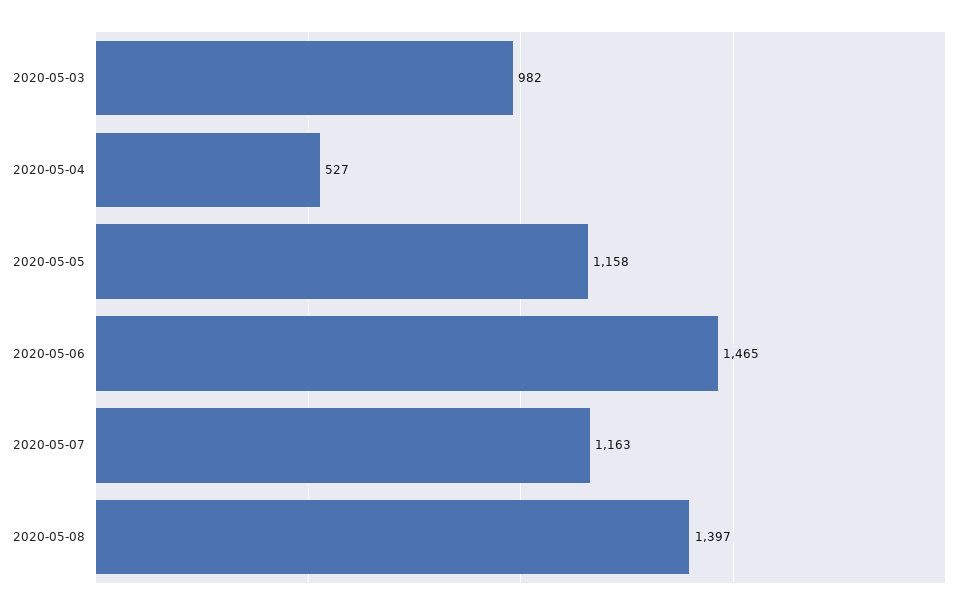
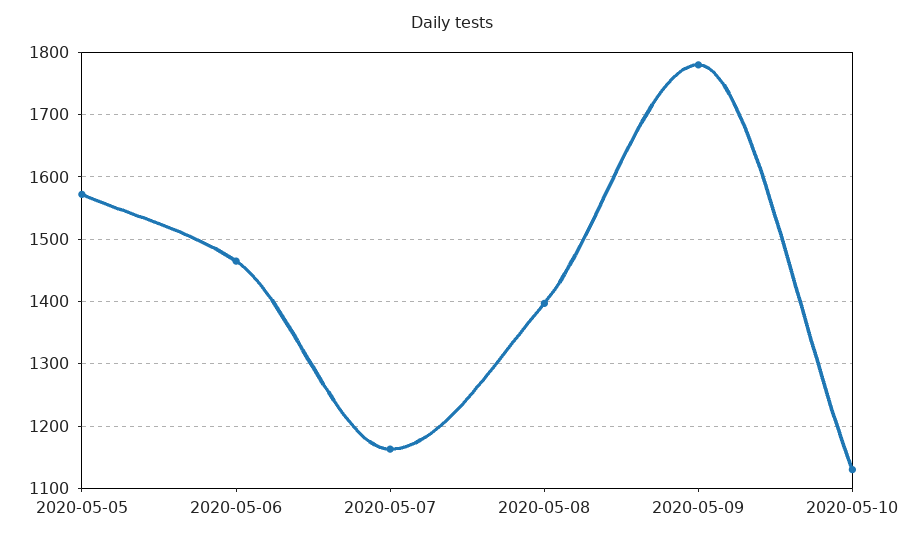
2020-05-03: 982 -> none
2020-05-04: 527 -> none
2020-05-05: 1158 -> 1570
2020-05-09: none -> 1780
2020-05-10: none -> 1130

